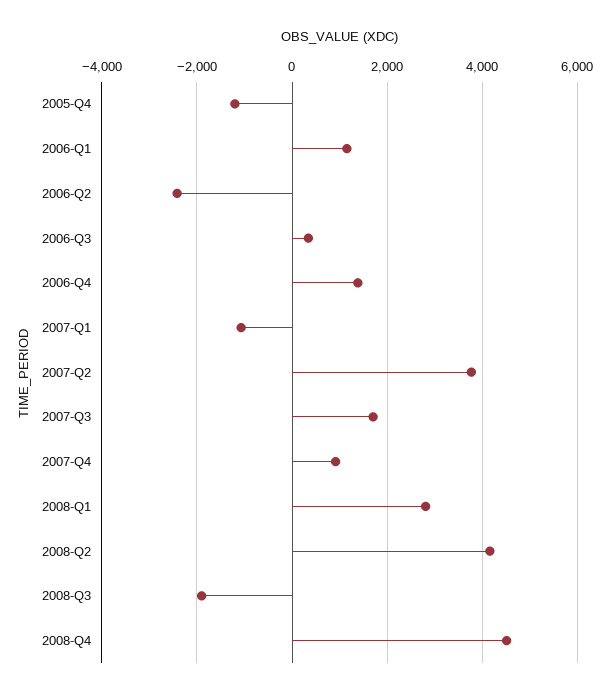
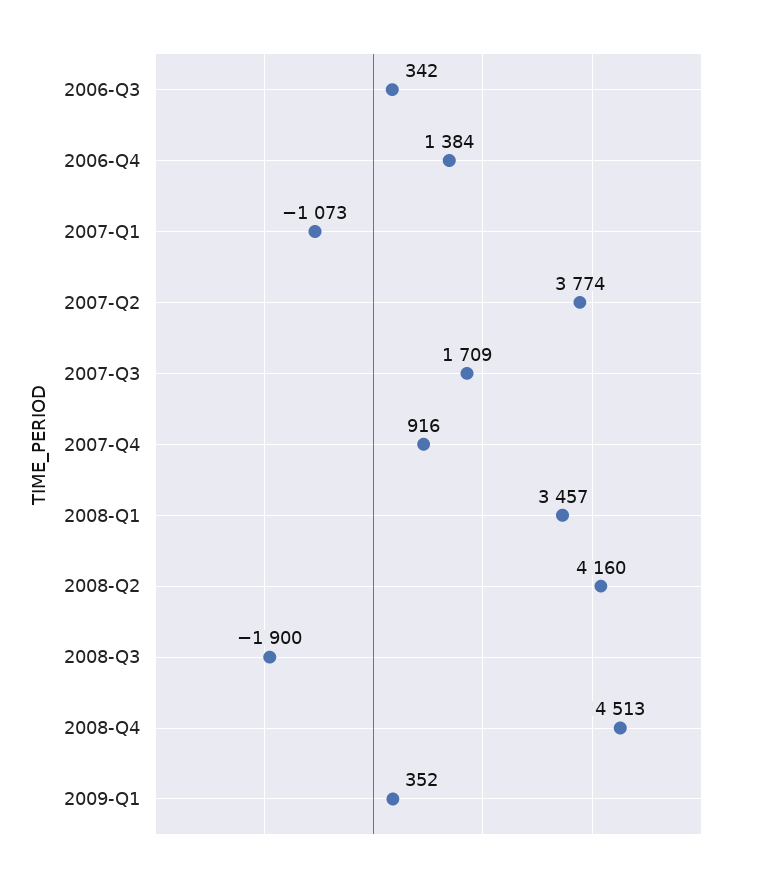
2005-Q4: -1200 -> none
2006-Q1: 1200 -> none
2006-Q2: -2400 -> none
2008-Q1: 2800 -> 3457
2009-Q1: none -> 352

